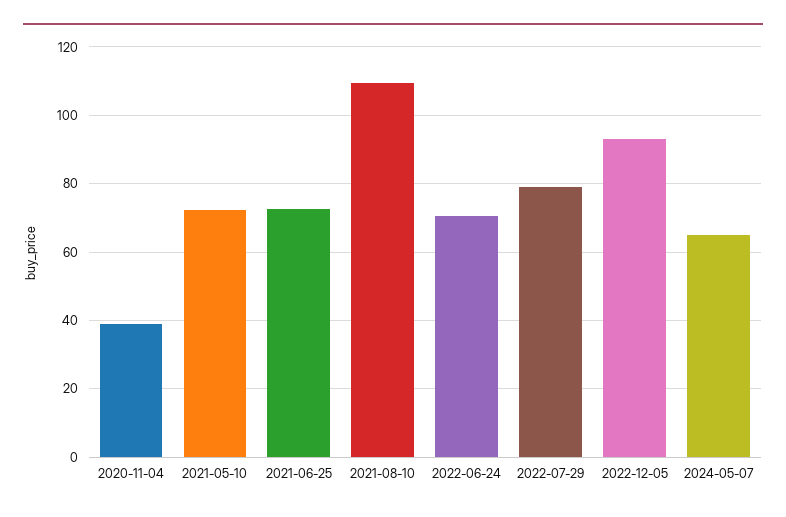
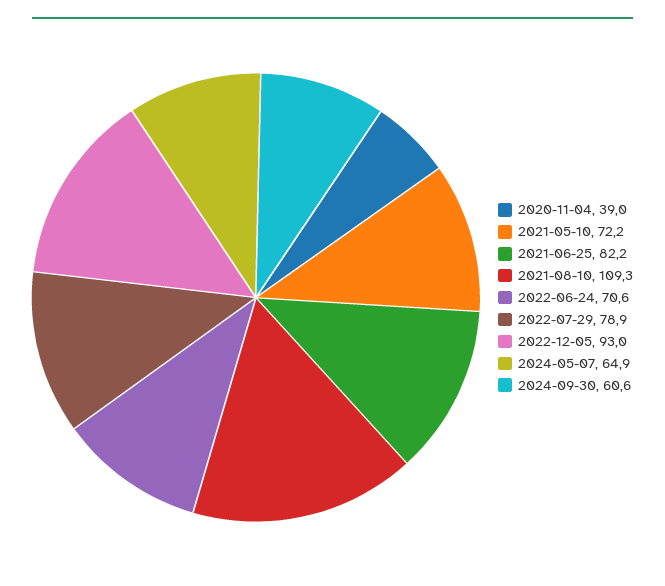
2021-06-25: 72 -> 82.2
2024-09-30: none -> 60.6

